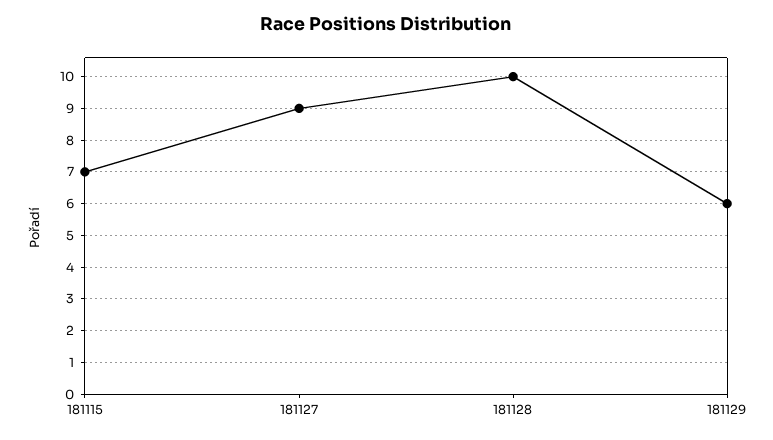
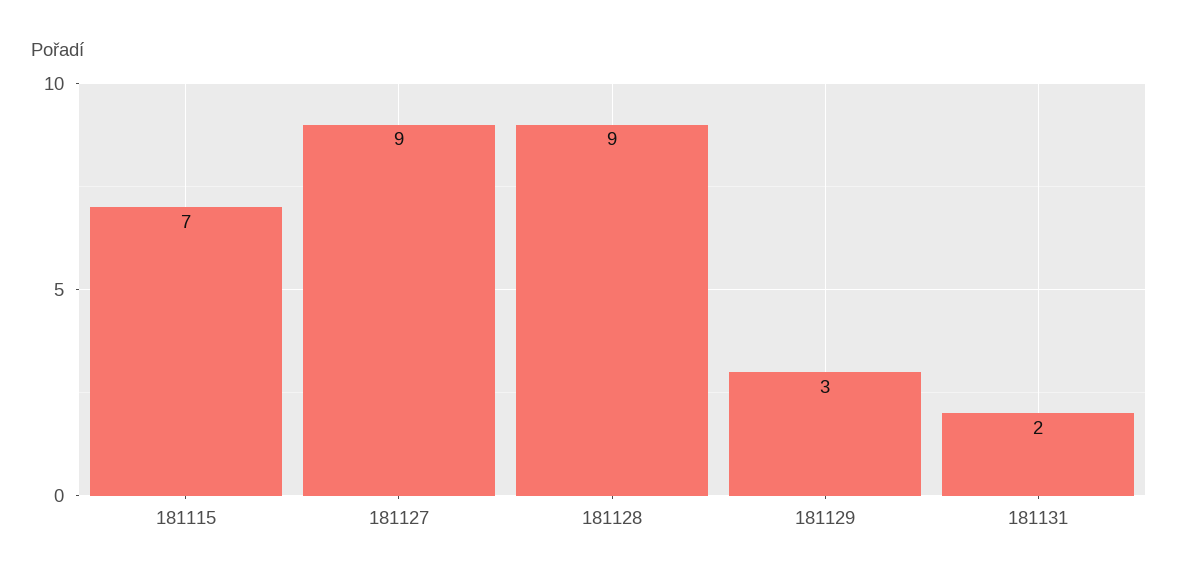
181128: 10 -> 9
181129: 6 -> 3
181131: none -> 2

